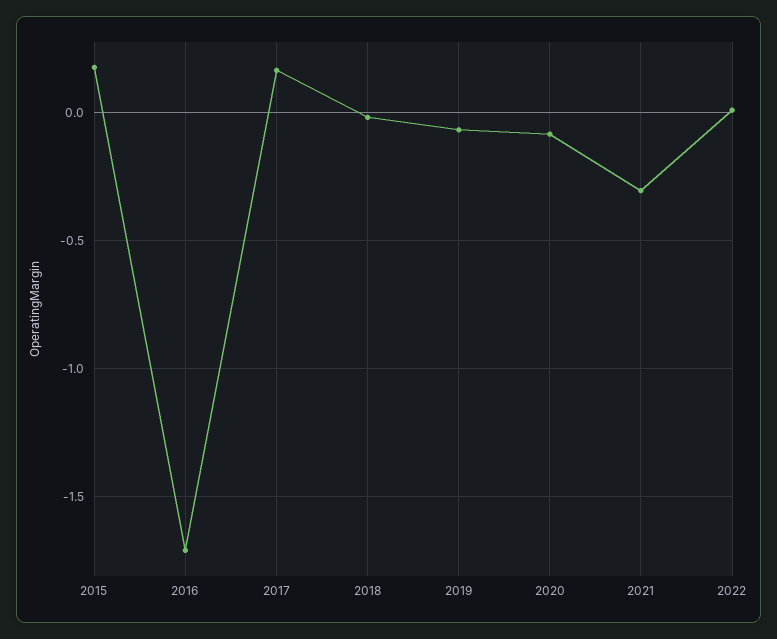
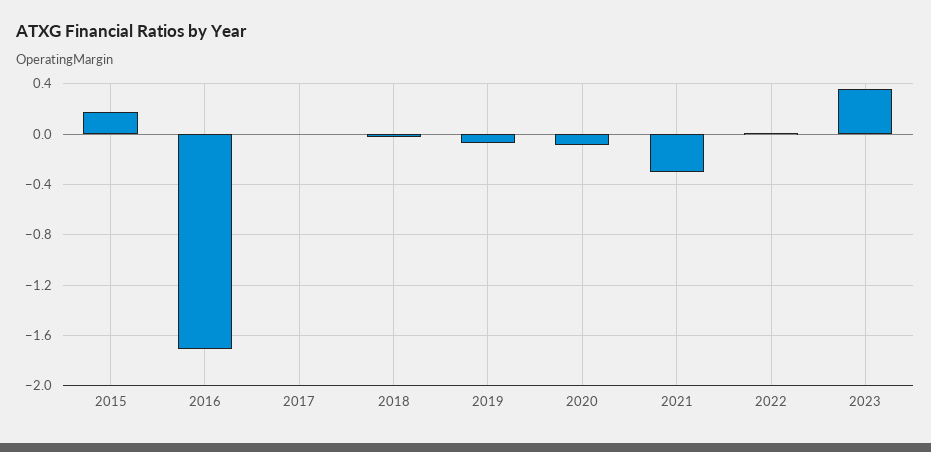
2017: 0.15 -> 0
2023: none -> 0.35

